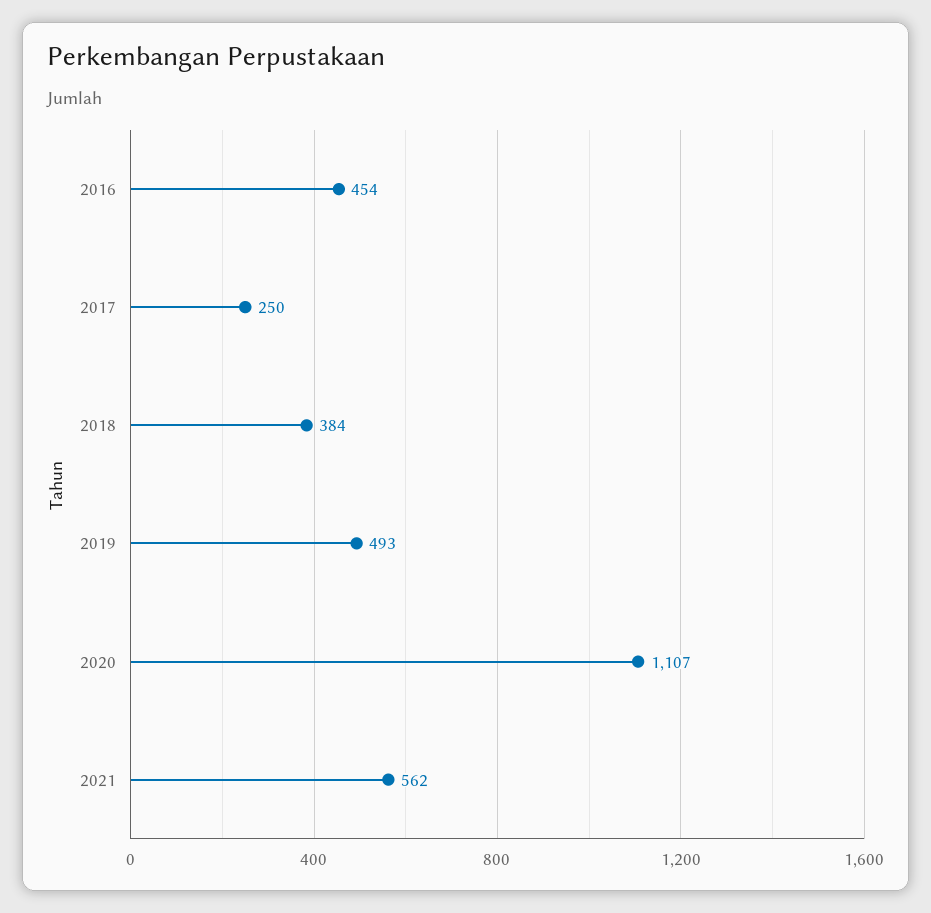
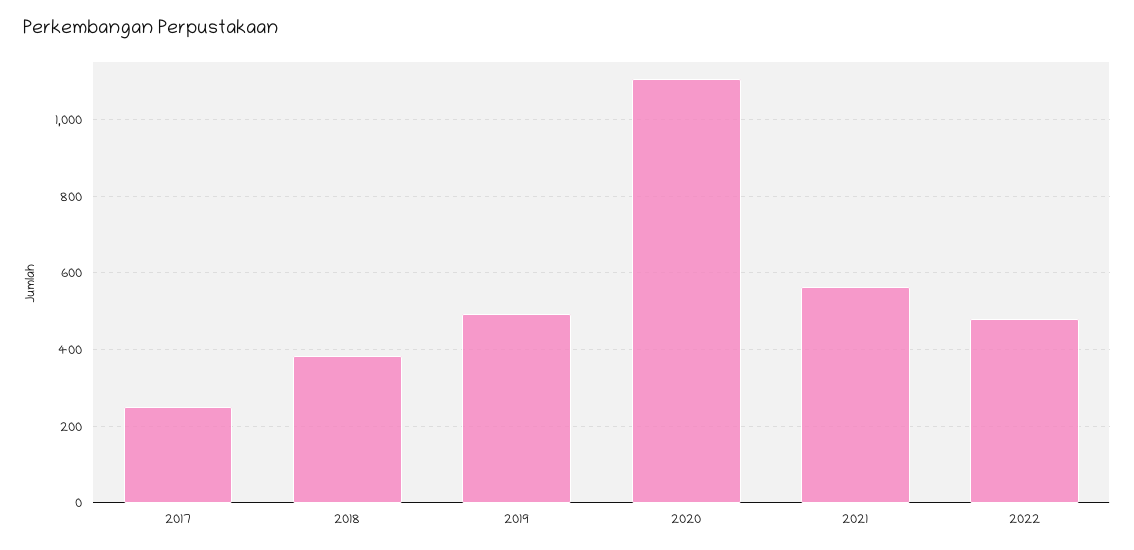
2016: 454 -> none
2022: none -> 480

